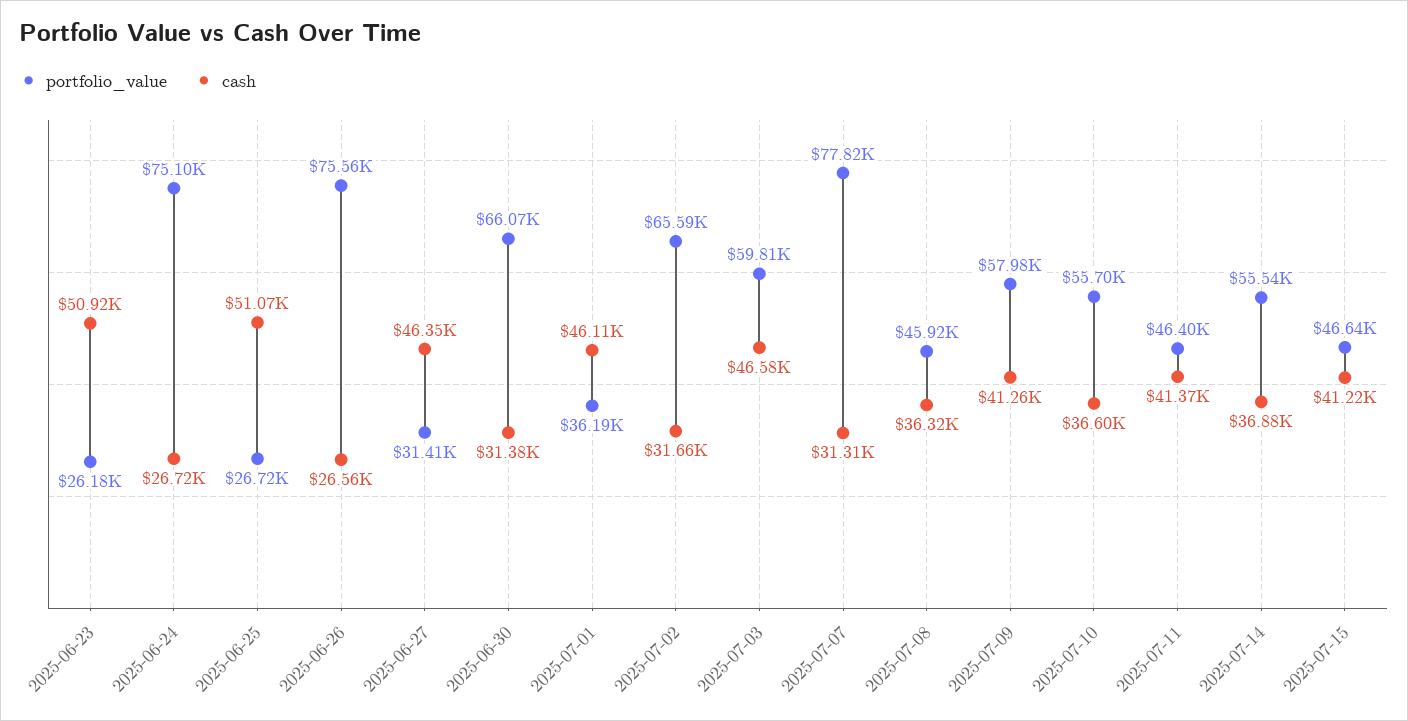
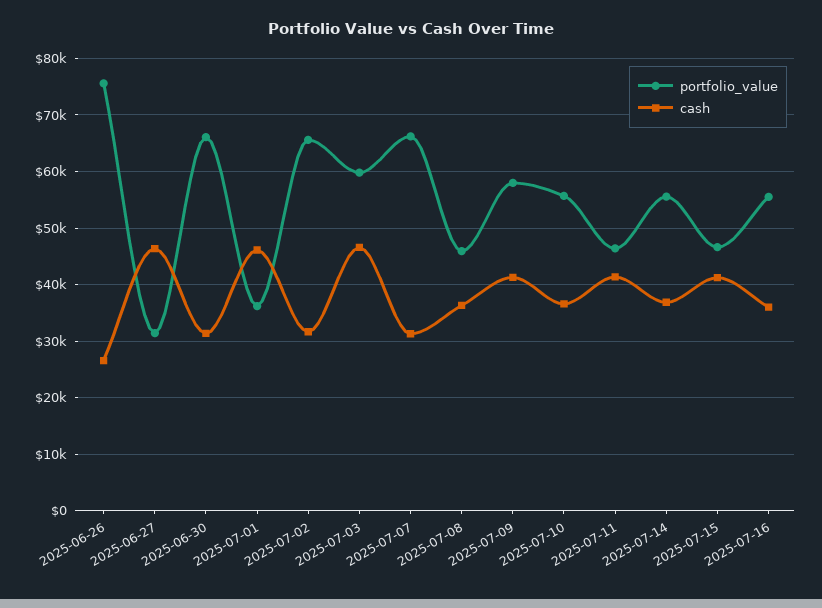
portfolio_value, 2025-06-23: 26180 -> none
cash, 2025-06-23: 50920 -> none
portfolio_value, 2025-06-24: 75100 -> none
cash, 2025-06-24: 26720 -> none
portfolio_value, 2025-06-25: 26720 -> none
cash, 2025-06-25: 51070 -> none
portfolio_value, 2025-07-07: 77820 -> 66000
portfolio_value, 2025-07-16: none -> 56000
cash, 2025-07-16: none -> 36000

